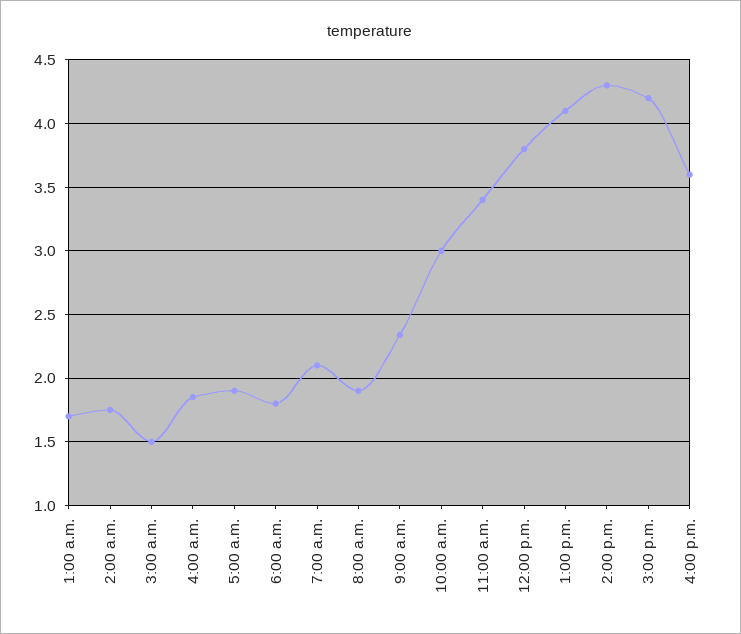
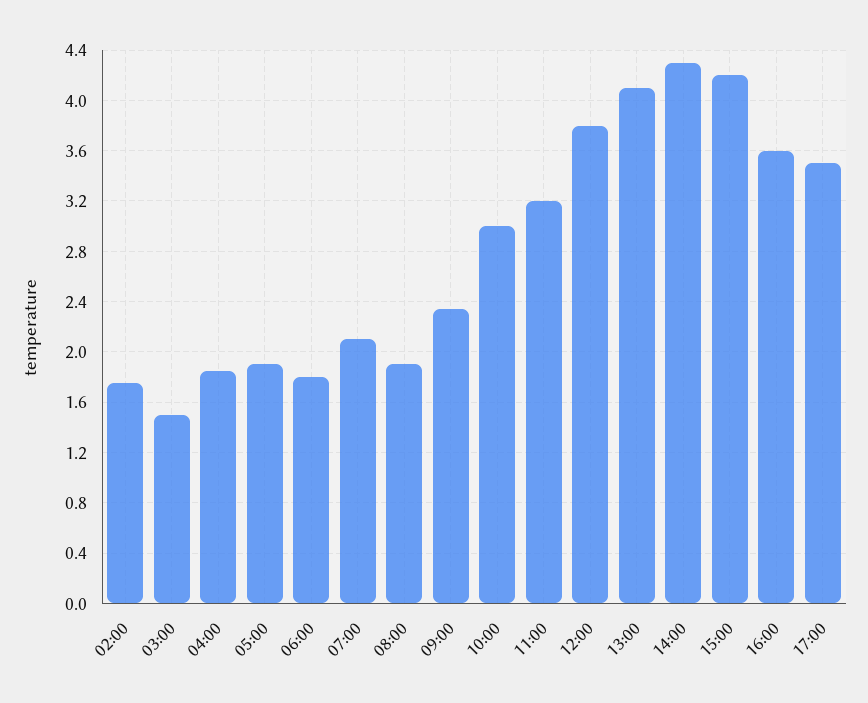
1:00 a.m.: 1.7 -> none
11:00 a.m.: 3.4 -> 3.2
17:00: none -> 3.5

